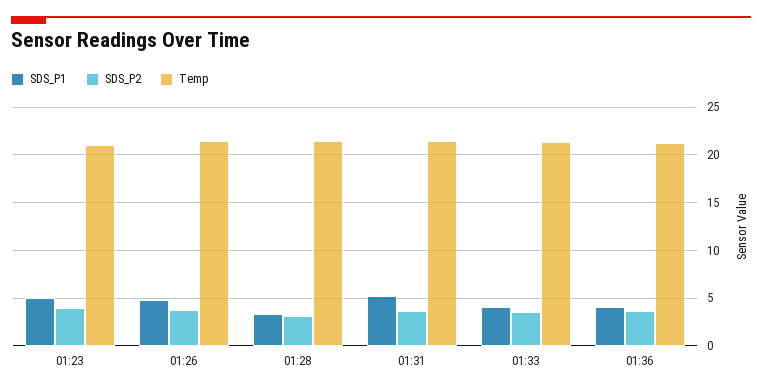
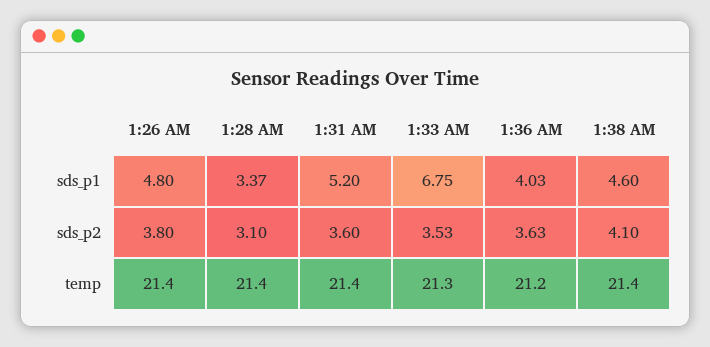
SDS_P1, 01:23: 5 -> none
SDS_P2, 01:23: 4 -> none
Temp, 01:23: 21 -> none
SDS_P1, 01:33: 4 -> 6.75
SDS_P1, 1:38 AM: none -> 4.6
SDS_P2, 1:38 AM: none -> 4.1
Temp, 1:38 AM: none -> 21.4

